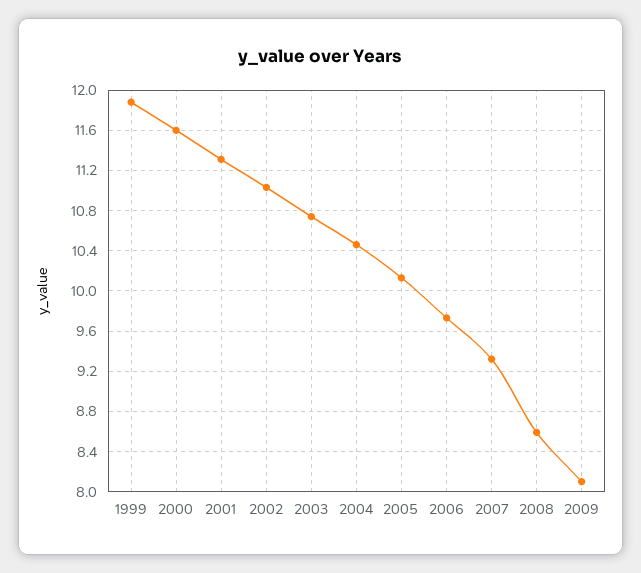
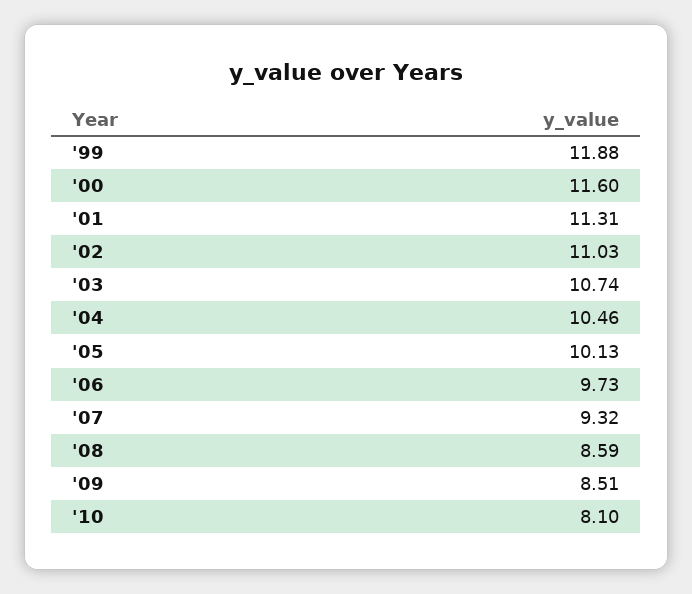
2009: 8.1 -> 8.51
'10: none -> 8.1

